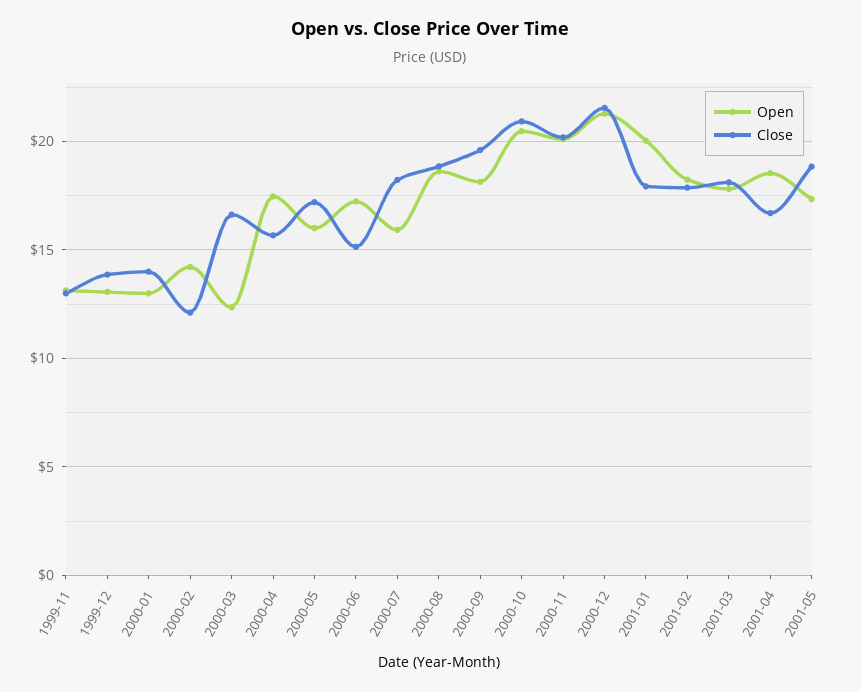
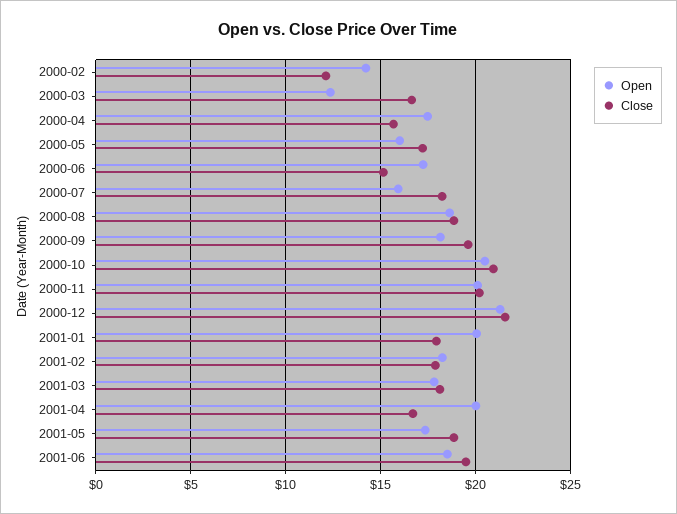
Open, 1999-11: 13 -> none
Close, 1999-11: 13 -> none
Open, 1999-12: 13 -> none
Close, 1999-12: 14 -> none
Open, 2000-01: 13 -> none
Close, 2000-01: 14 -> none
Open, 2001-04: 18.5 -> 20
Open, 2001-06: none -> 18.5
Close, 2001-06: none -> 19.5

